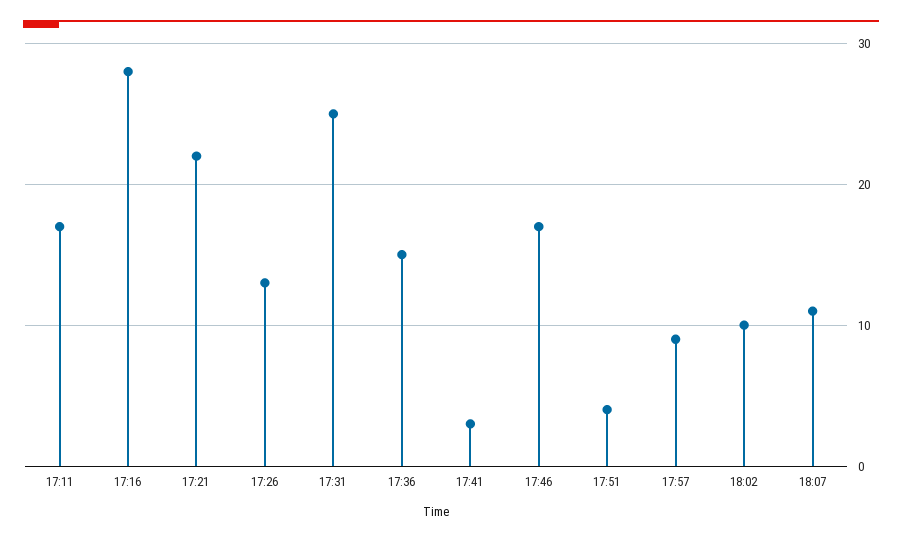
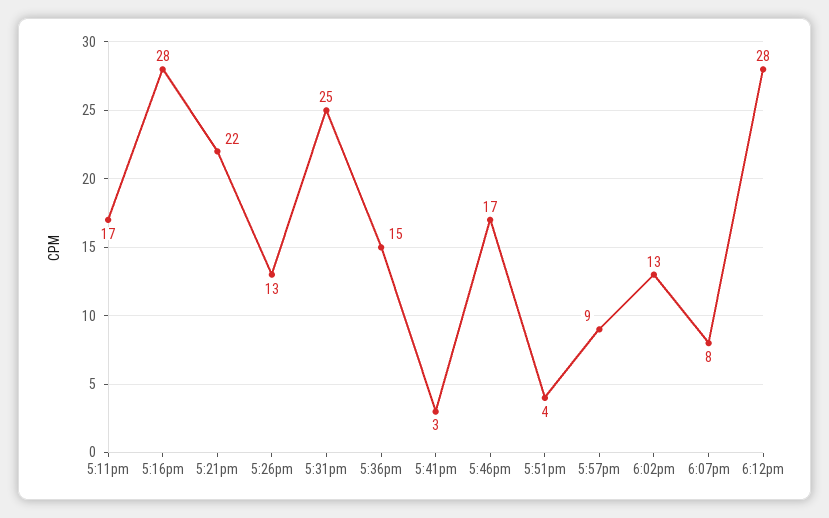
18:02: 10 -> 13
18:07: 11 -> 8
6:12pm: none -> 28

